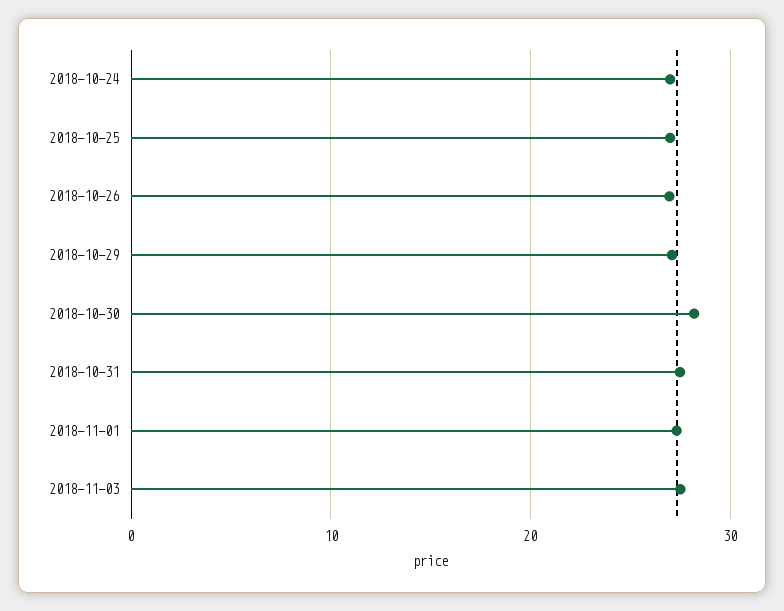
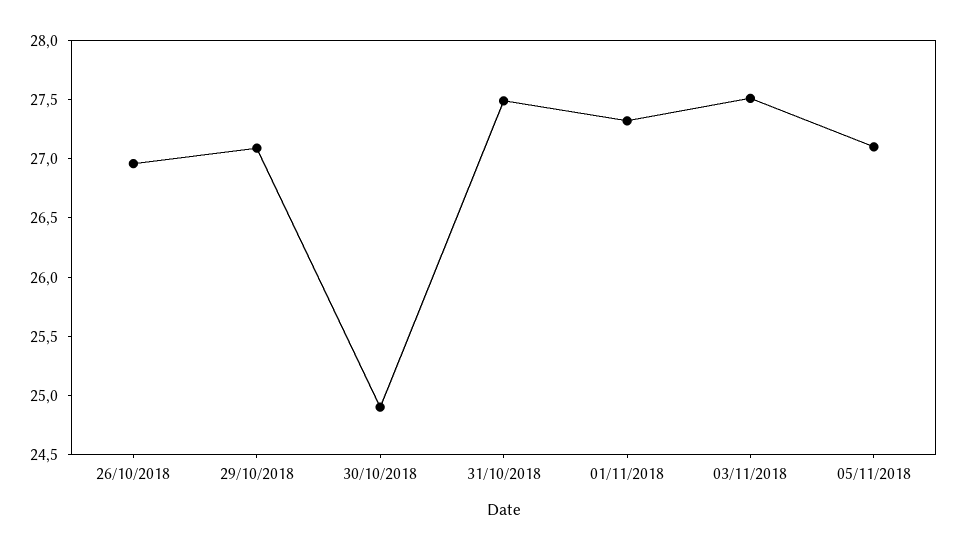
2018-10-24: 27 -> none
2018-10-25: 27 -> none
2018-10-30: 28 -> 24.9
05/11/2018: none -> 27.1

